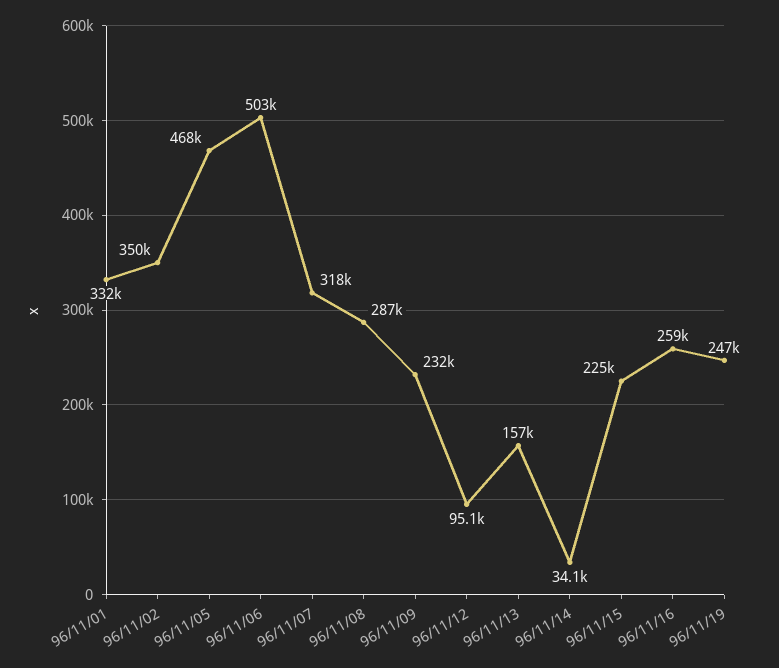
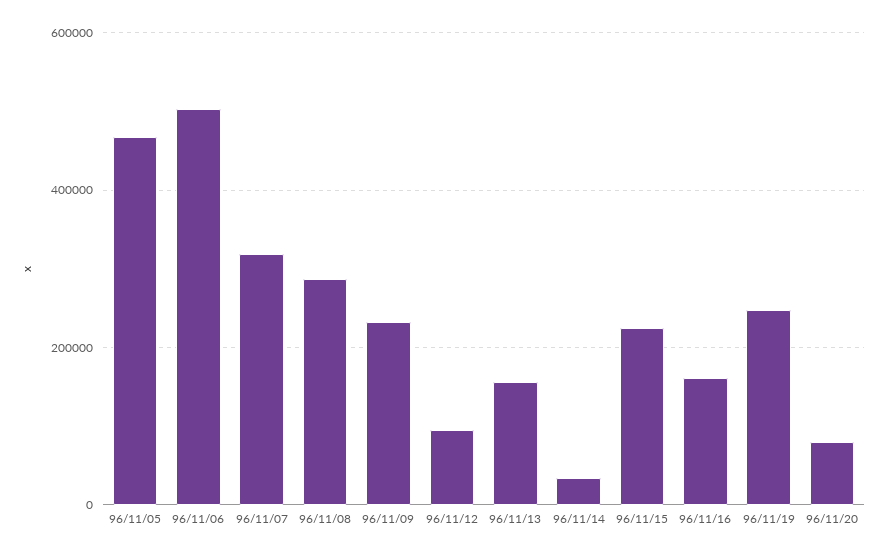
96/11/01: 332000 -> none
96/11/02: 350000 -> none
96/11/16: 259000 -> 160000
96/11/20: none -> 80000

